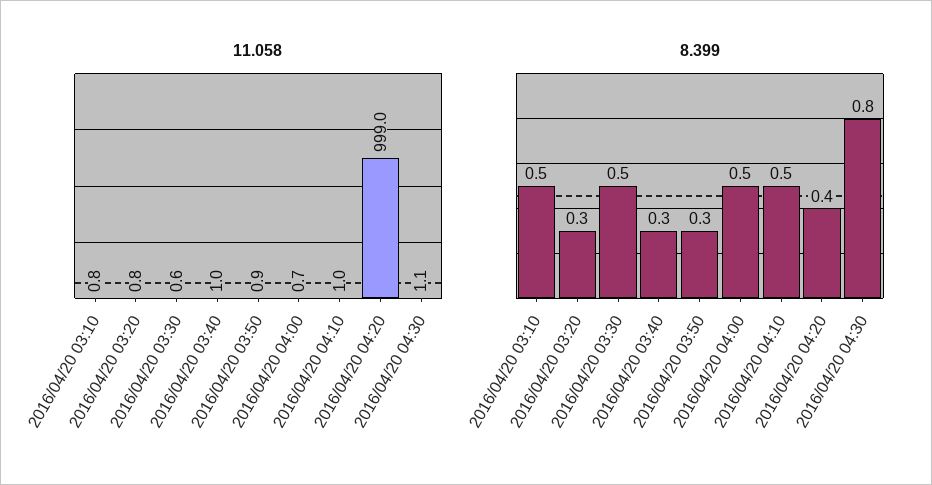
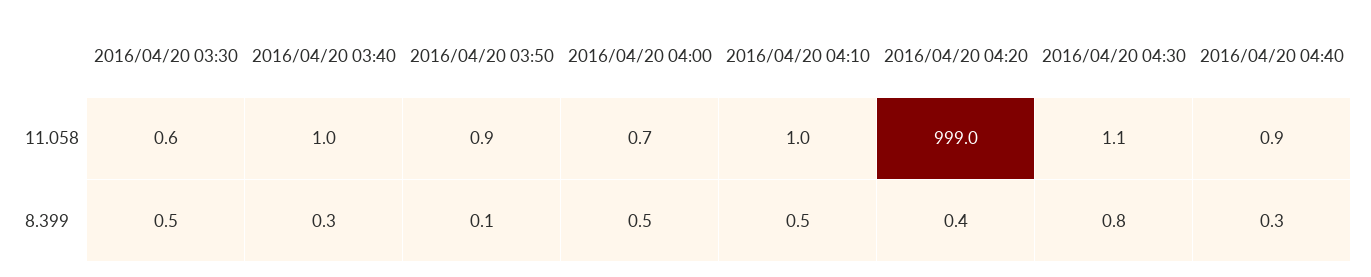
11.058, 2016/04/20 03:10: 0.8 -> none
11.058, 2016/04/20 03:20: 0.8 -> none
8.399, 2016/04/20 03:10: 0.5 -> none
8.399, 2016/04/20 03:20: 0.3 -> none
8.399, 2016/04/20 03:50: 0.3 -> 0.1
11.058, 2016/04/20 04:40: none -> 0.9
8.399, 2016/04/20 04:40: none -> 0.3

